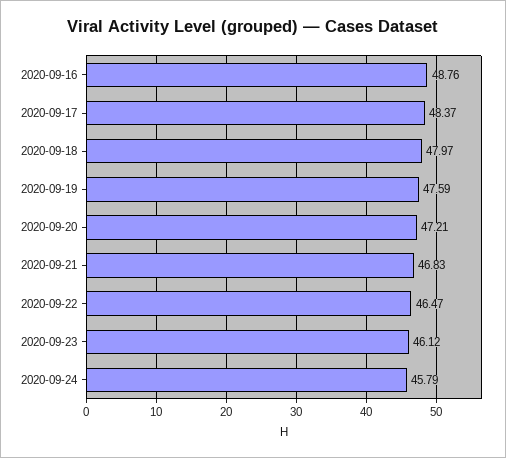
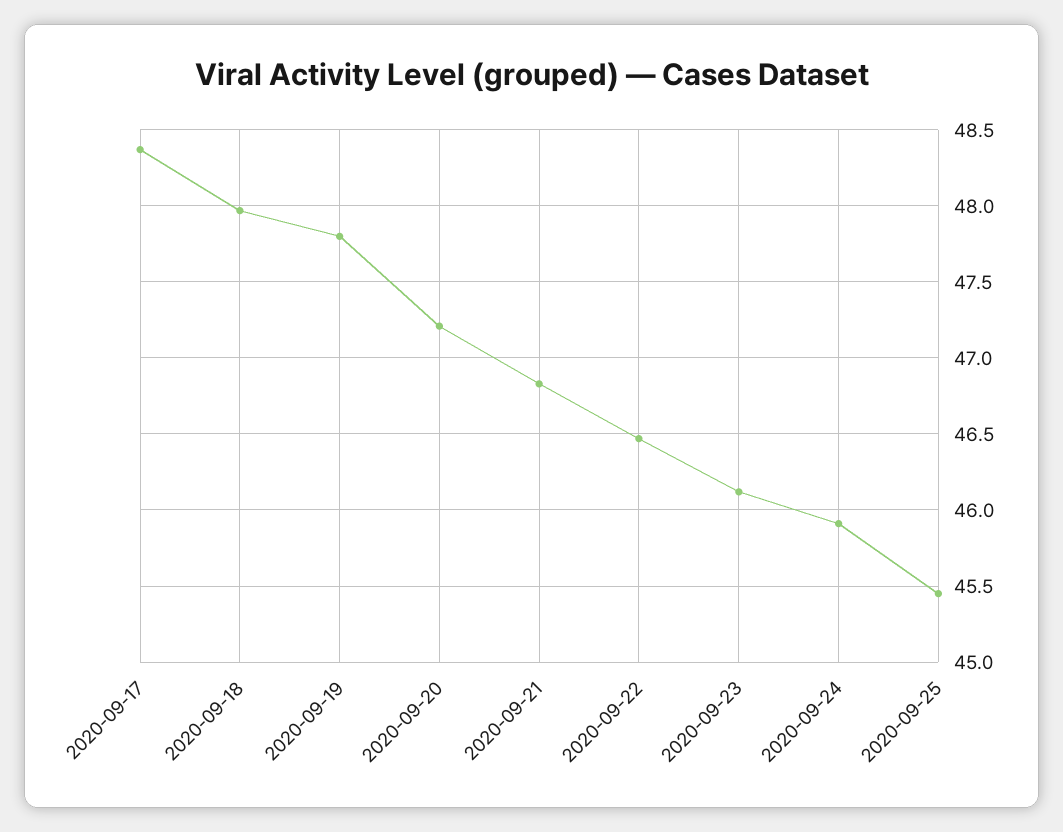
2020-09-16: 48.76 -> none
2020-09-19: 47.59 -> 47.8
2020-09-24: 45.79 -> 45.9
2020-09-25: none -> 45.45

